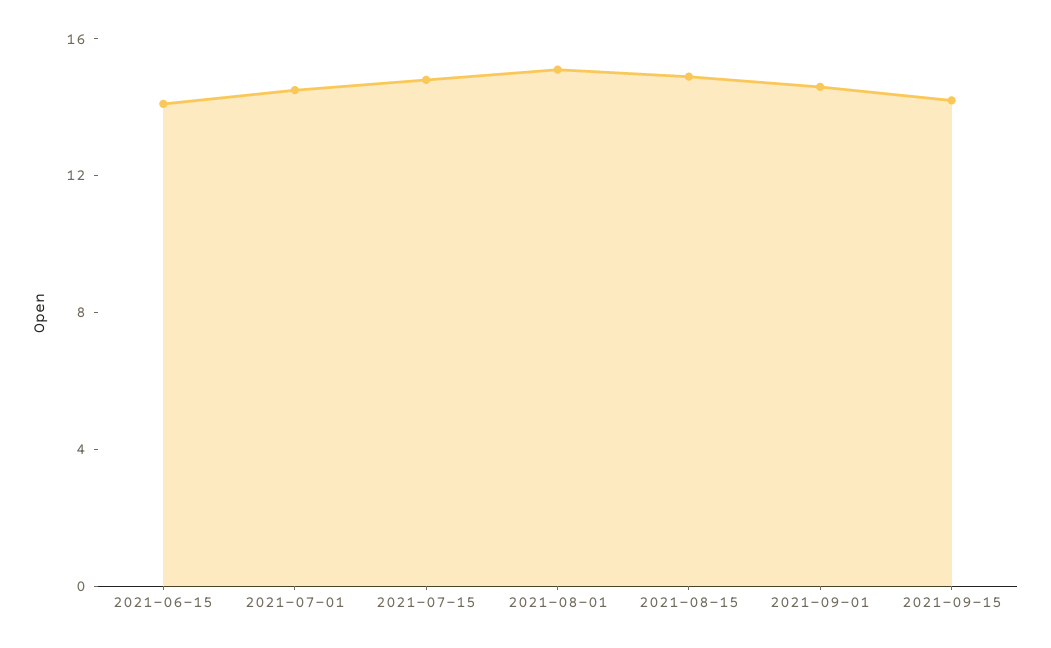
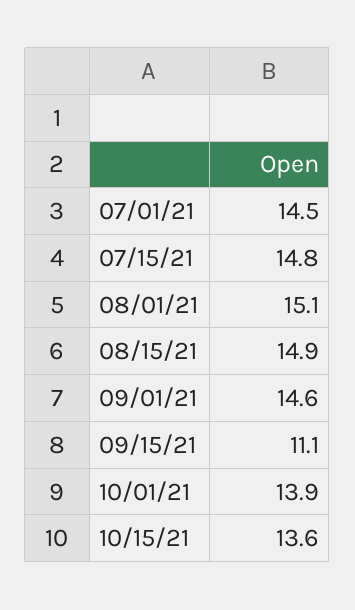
2021-06-15: 14 -> none
2021-09-15: 14 -> 11.1
10/01/21: none -> 13.9
10/15/21: none -> 13.6

